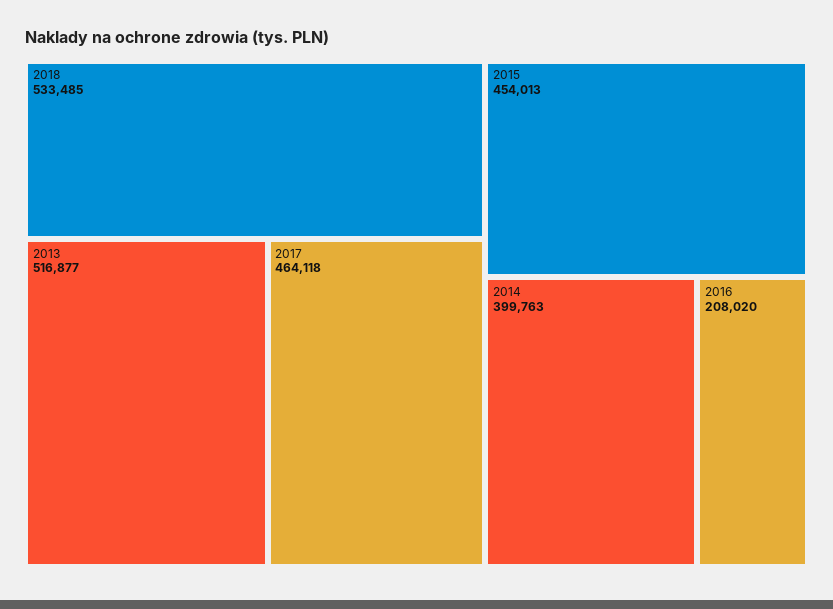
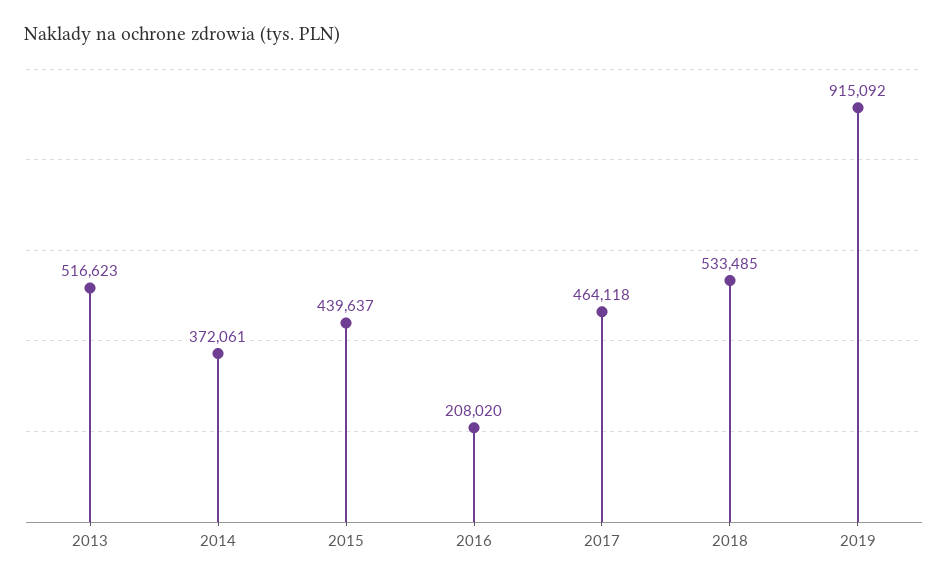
2013: 516877 -> 516623
2015: 454013 -> 439637
2014: 399763 -> 372061
2019: none -> 915092

